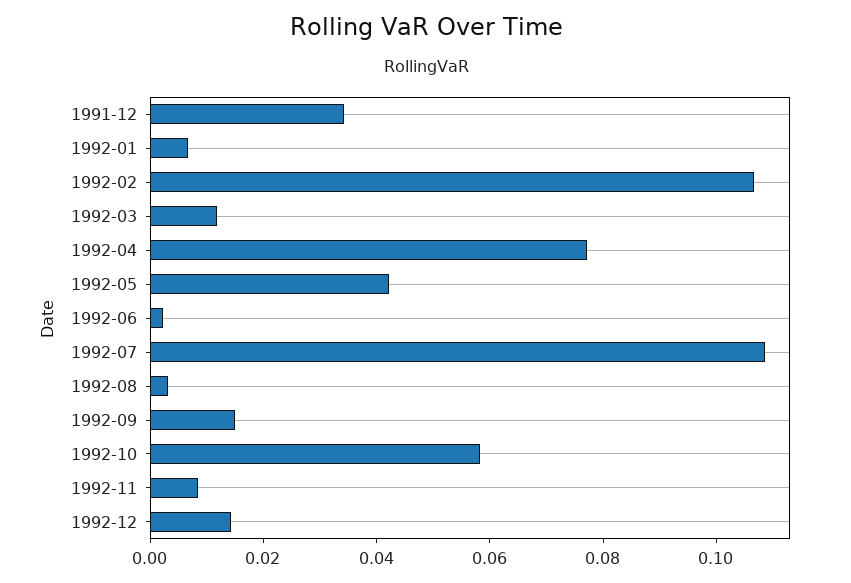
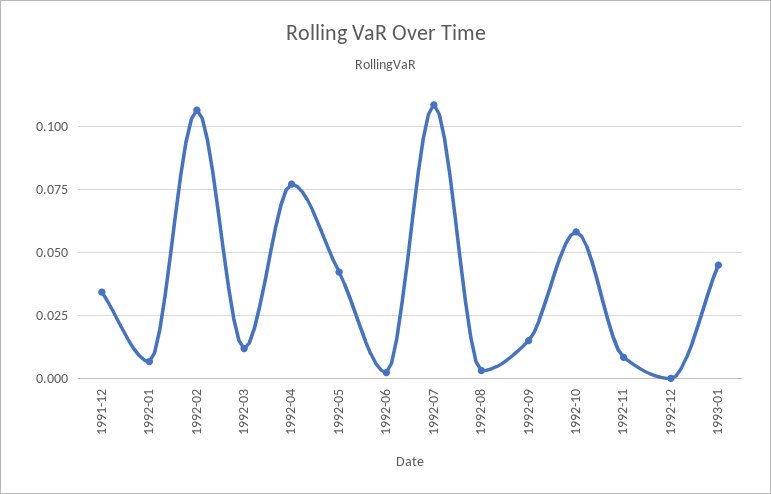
1992-12: 0.015 -> 0
1993-01: none -> 0.045

